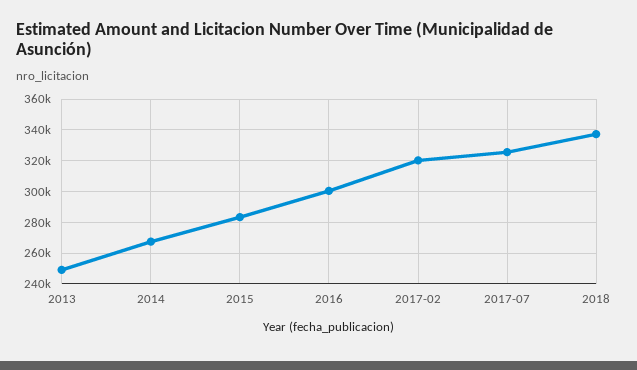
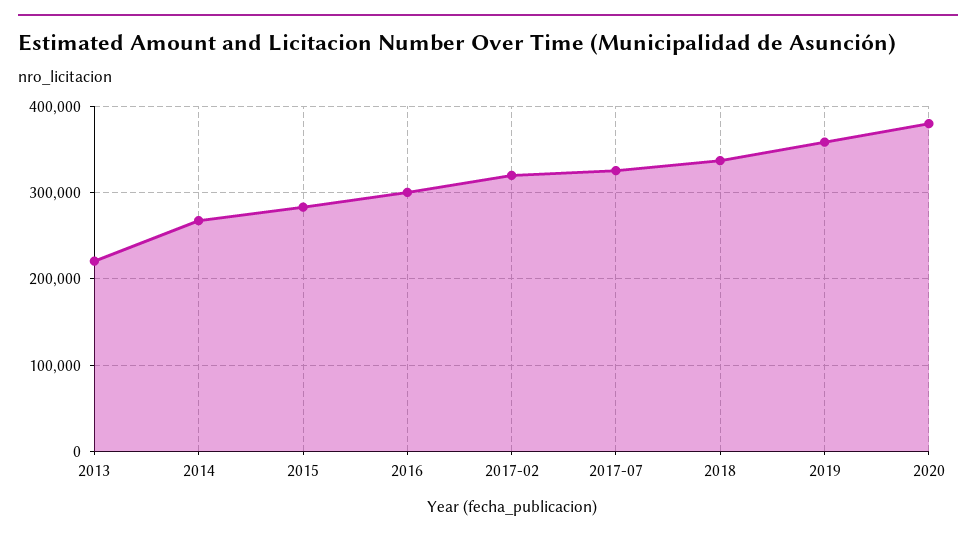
2013: 250000 -> 220000
2019: none -> 360000
2020: none -> 380000

